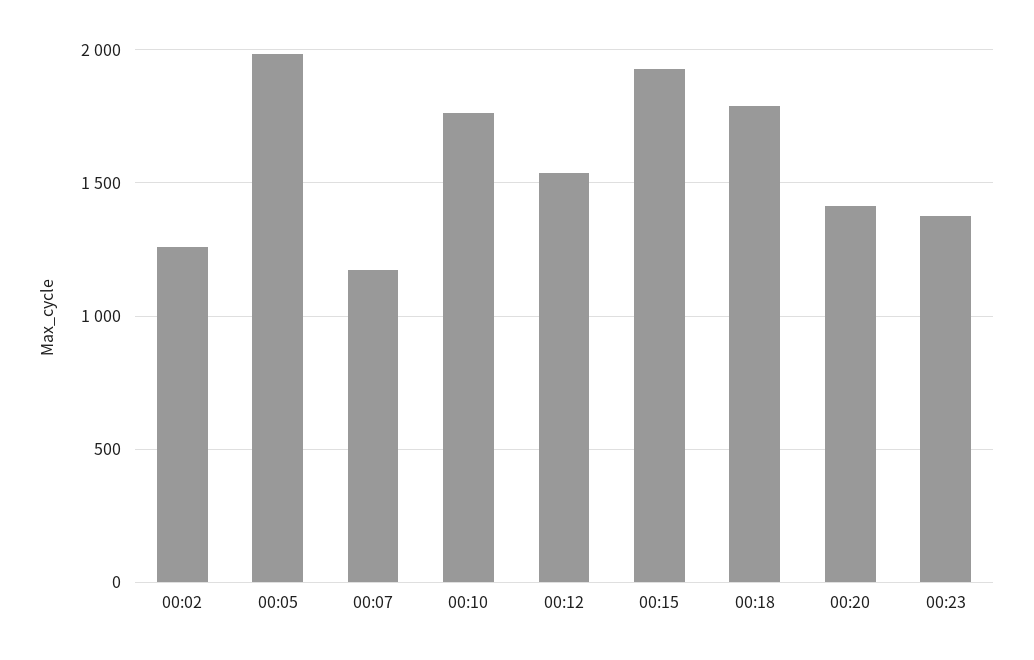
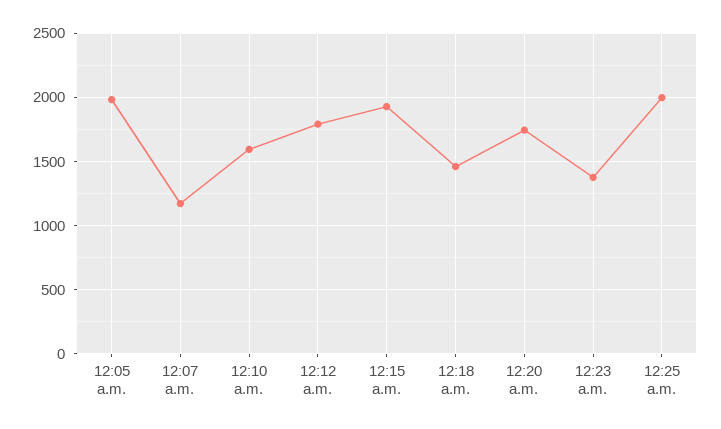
00:02: 1250 -> none
00:10: 1750 -> 1600
00:12: 1550 -> 1800
00:18: 1800 -> 1450
00:20: 1400 -> 1750
12:25 a.m.: none -> 2000

